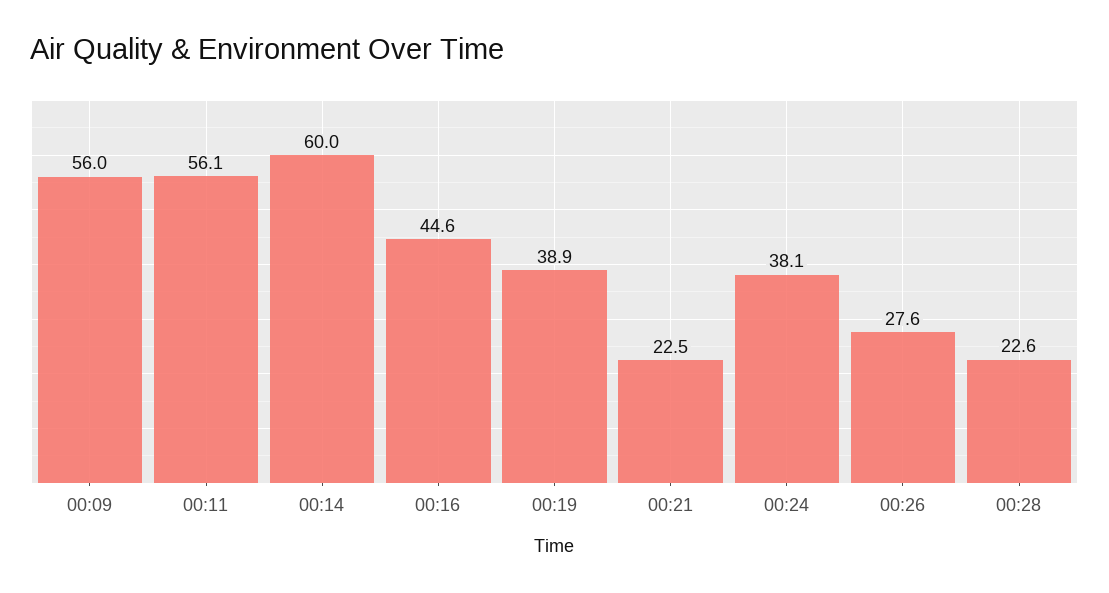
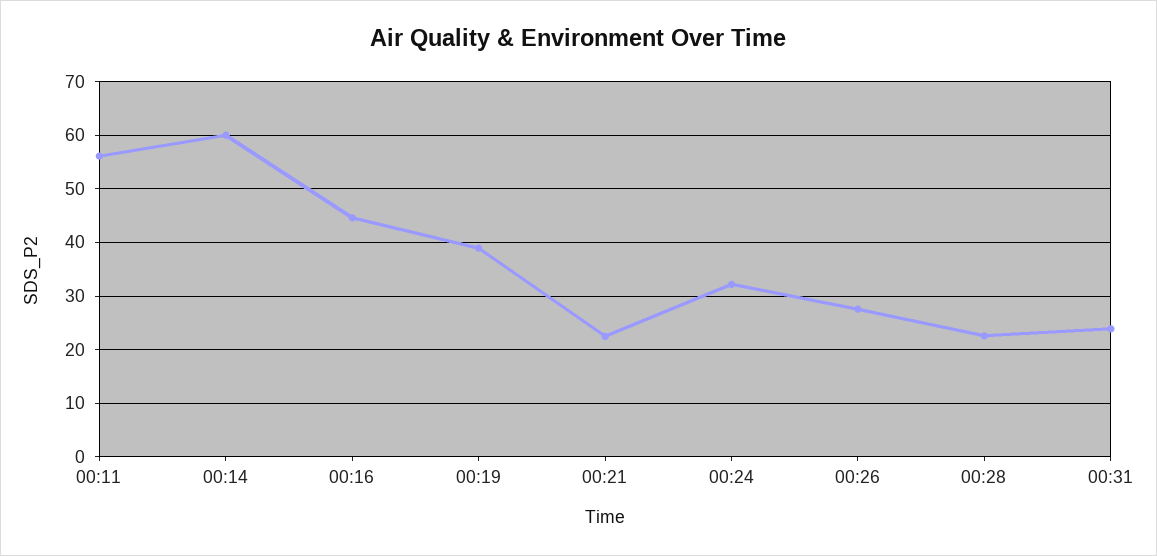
00:09: 56 -> none
00:24: 38.1 -> 32
00:31: none -> 24

